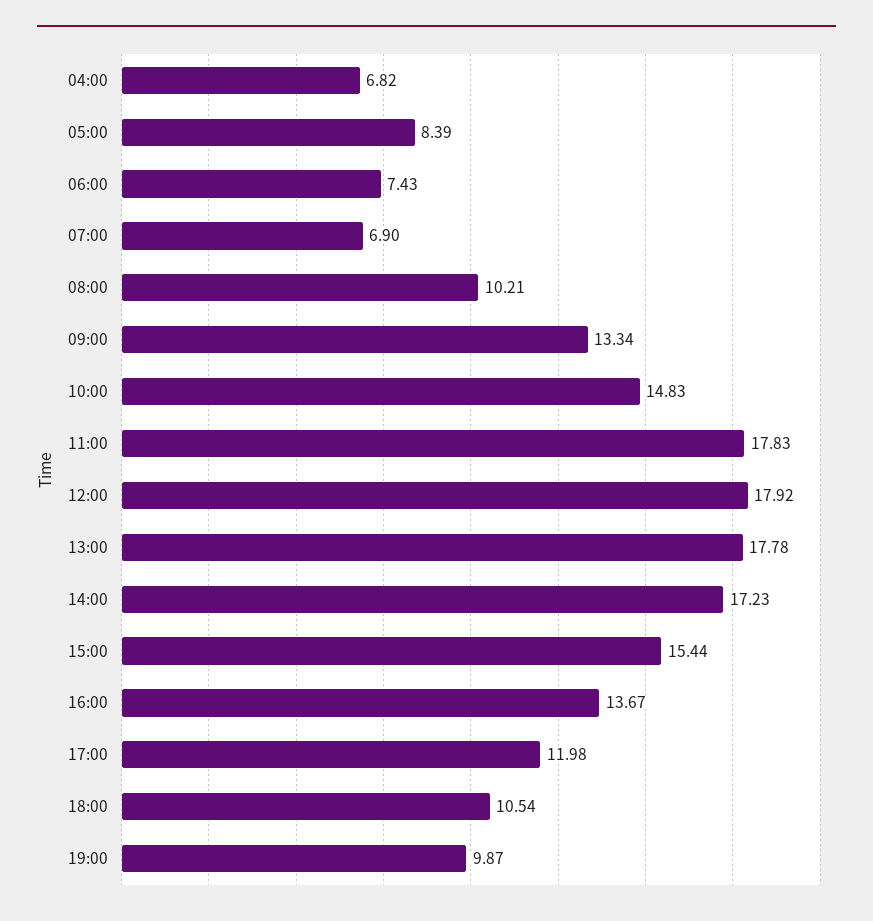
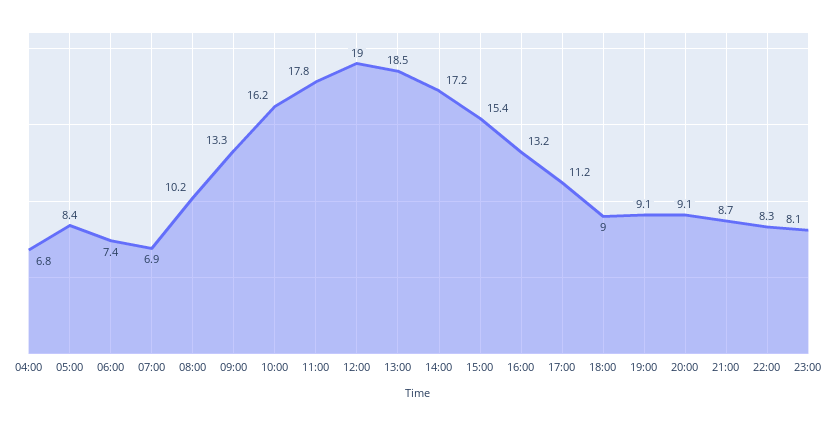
10:00: 14.83 -> 16.2
12:00: 17.92 -> 19
13:00: 17.78 -> 18.5
16:00: 13.67 -> 13.2
17:00: 11.98 -> 11.2
18:00: 10.54 -> 9
19:00: 9.87 -> 9.1
20:00: none -> 9.1
21:00: none -> 8.7
22:00: none -> 8.3
23:00: none -> 8.1

